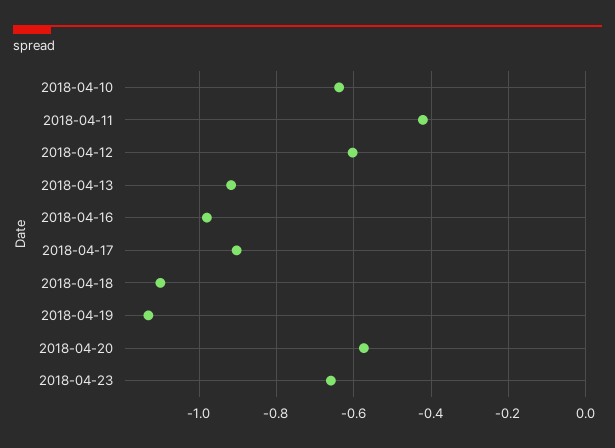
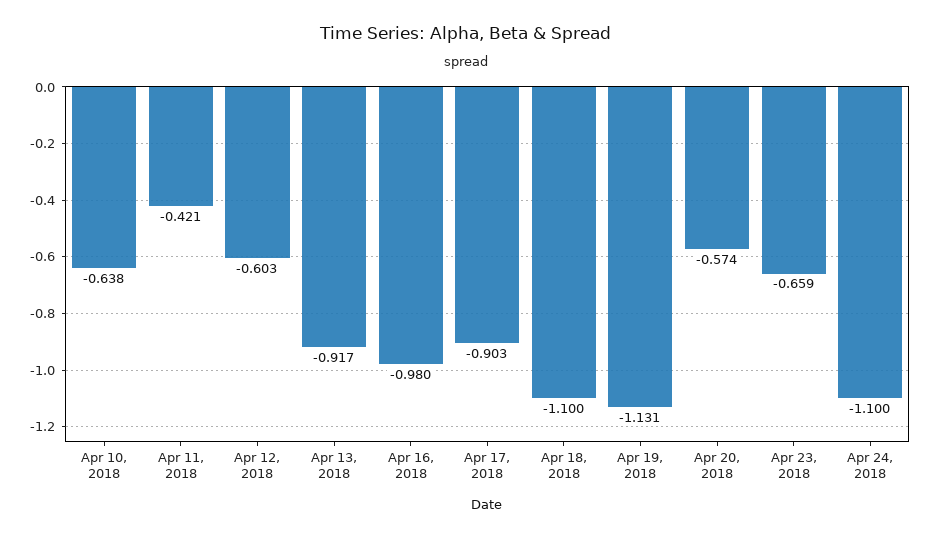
Apr 24, 2018: none -> -1.1

